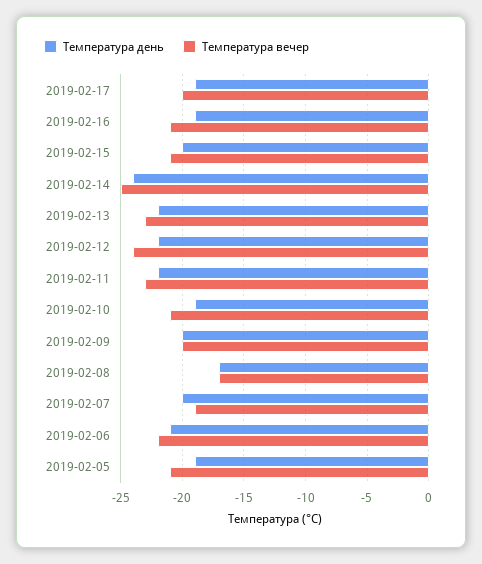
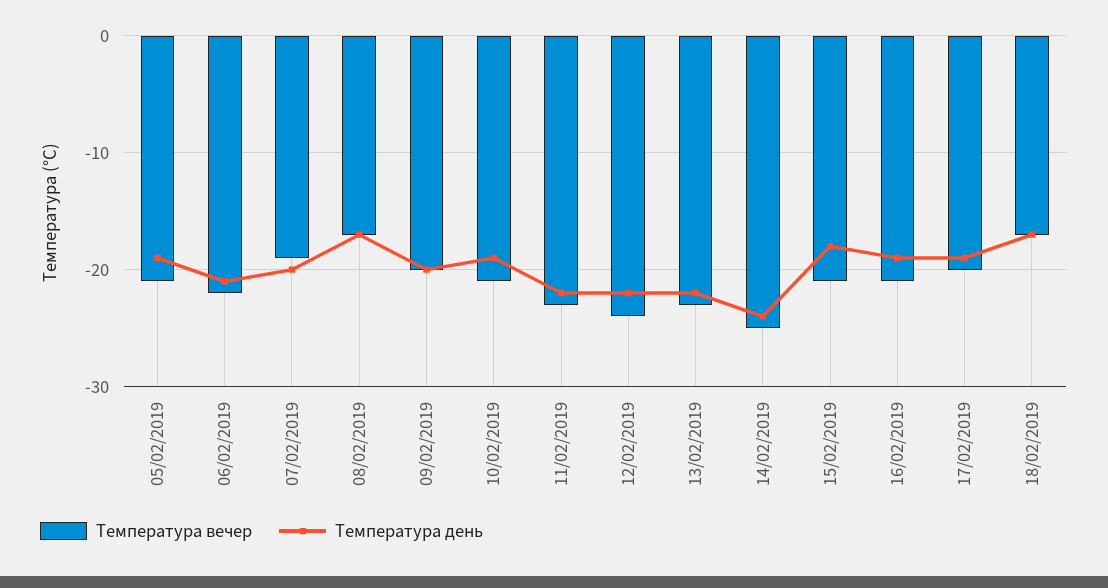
Температура день, 2019-02-15: -20 -> -18
Температура вечер, 18/02/2019: none -> -17
Температура день, 18/02/2019: none -> -17

